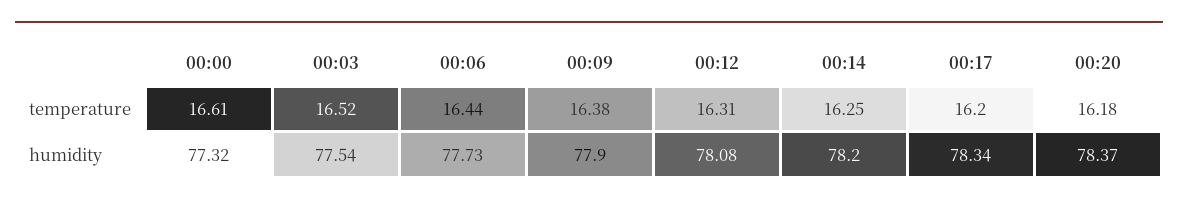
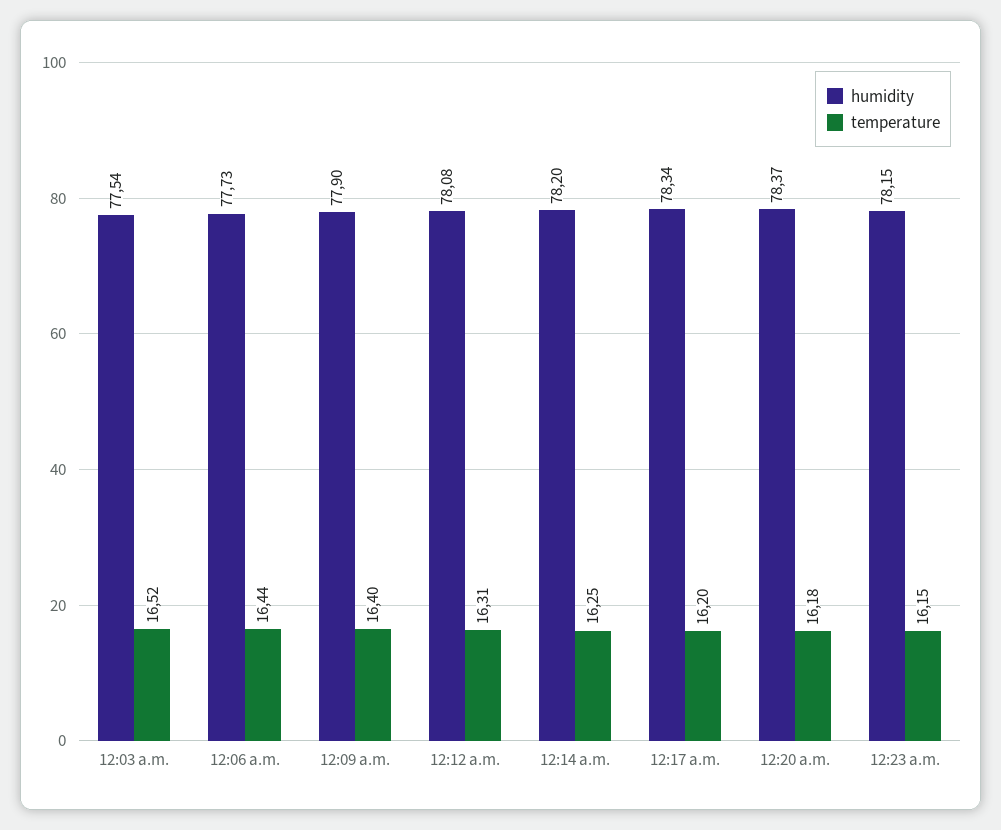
temperature, 00:00: 16.61 -> none
temperature, 00:09: 16.38 -> 16.4
humidity, 00:00: 77.32 -> none
humidity, 12:23 a.m.: none -> 78.15
temperature, 12:23 a.m.: none -> 16.15

